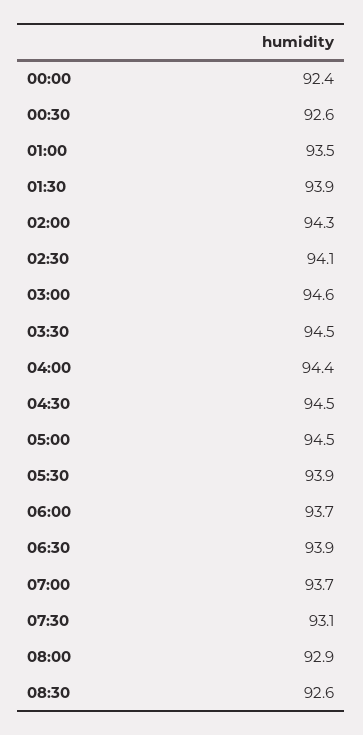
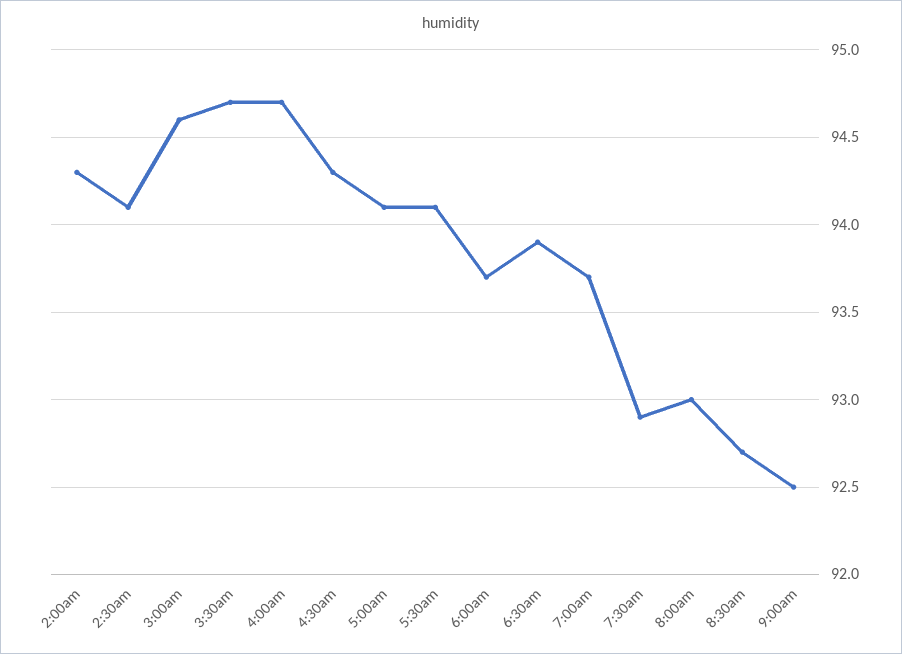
00:00: 92.4 -> none
00:30: 92.6 -> none
01:00: 93.5 -> none
01:30: 93.9 -> none
03:30: 94.5 -> 94.7
04:00: 94.4 -> 94.7
04:30: 94.5 -> 94.3
05:00: 94.5 -> 94.1
05:30: 93.9 -> 94.1
07:30: 93.1 -> 92.9
08:00: 92.9 -> 93
08:30: 92.6 -> 92.7
9:00am: none -> 92.5

